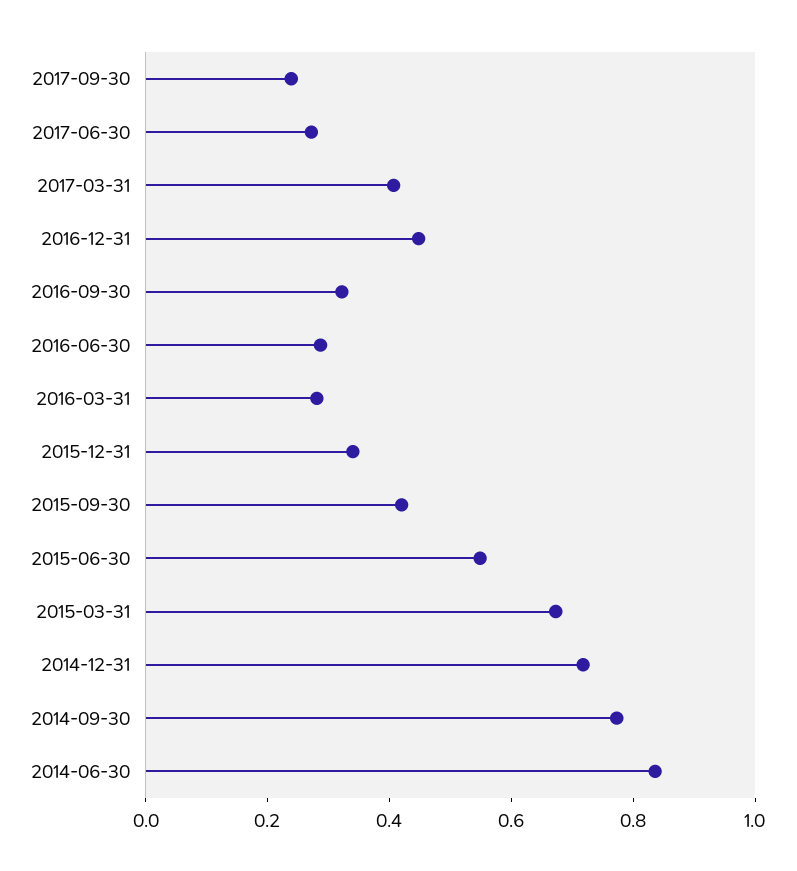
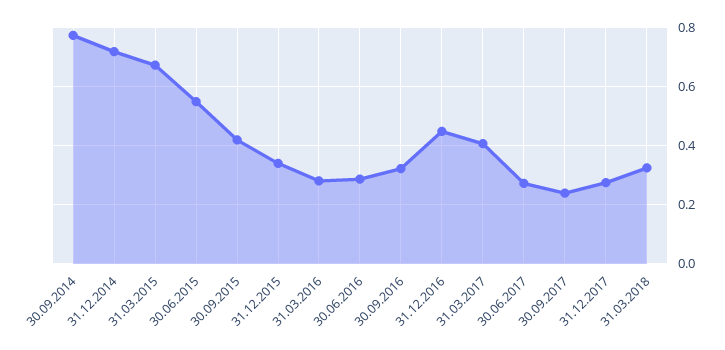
2014-06-30: 0.85 -> none
31.12.2017: none -> 0.275
31.03.2018: none -> 0.325

